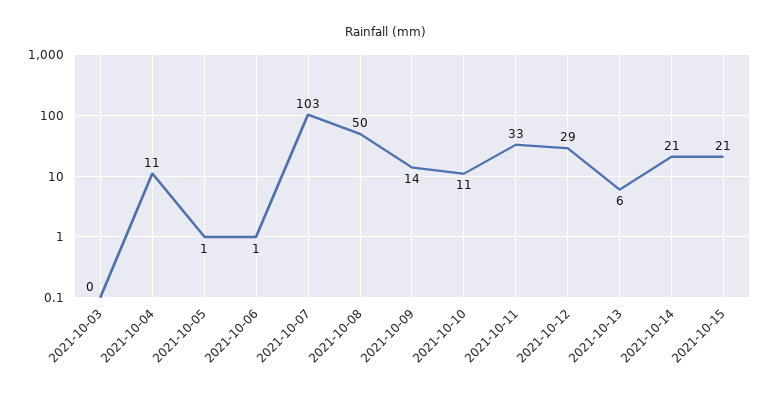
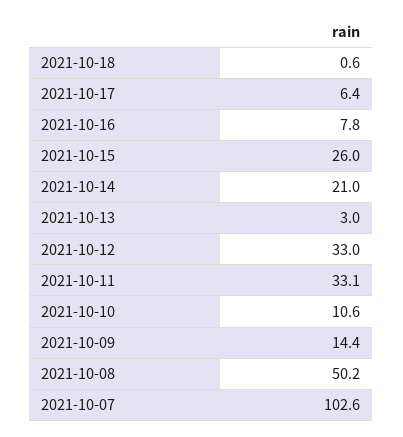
2021-10-03: 0 -> none
2021-10-04: 11 -> none
2021-10-05: 1 -> none
2021-10-06: 1 -> none
2021-10-12: 29 -> 33
2021-10-13: 6 -> 3
2021-10-15: 21 -> 26
2021-10-18: none -> 0.6
2021-10-17: none -> 6.4
2021-10-16: none -> 7.8

